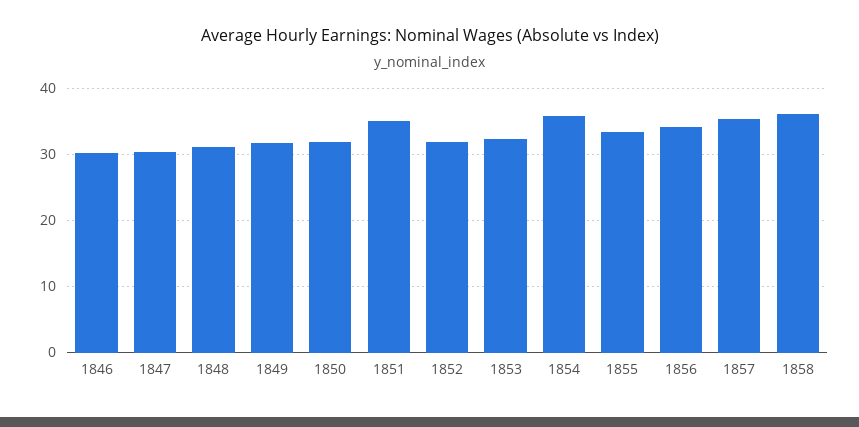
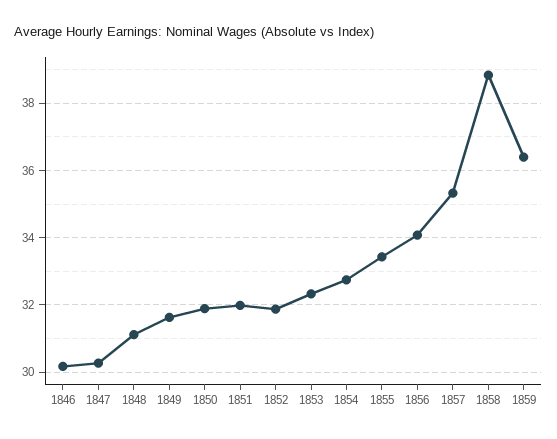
1851: 35 -> 32
1854: 36 -> 32.8
1858: 36 -> 38.8
1859: none -> 36.4

